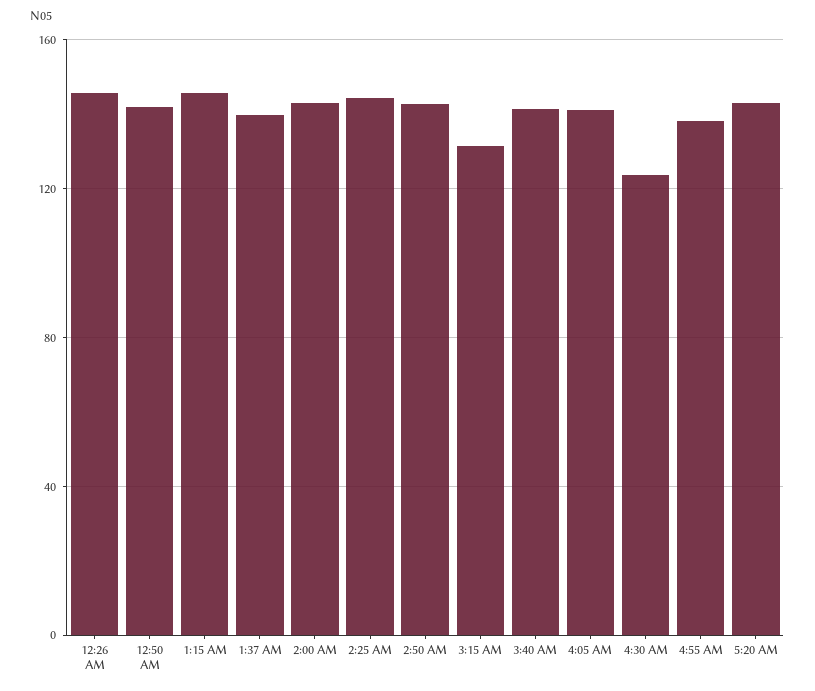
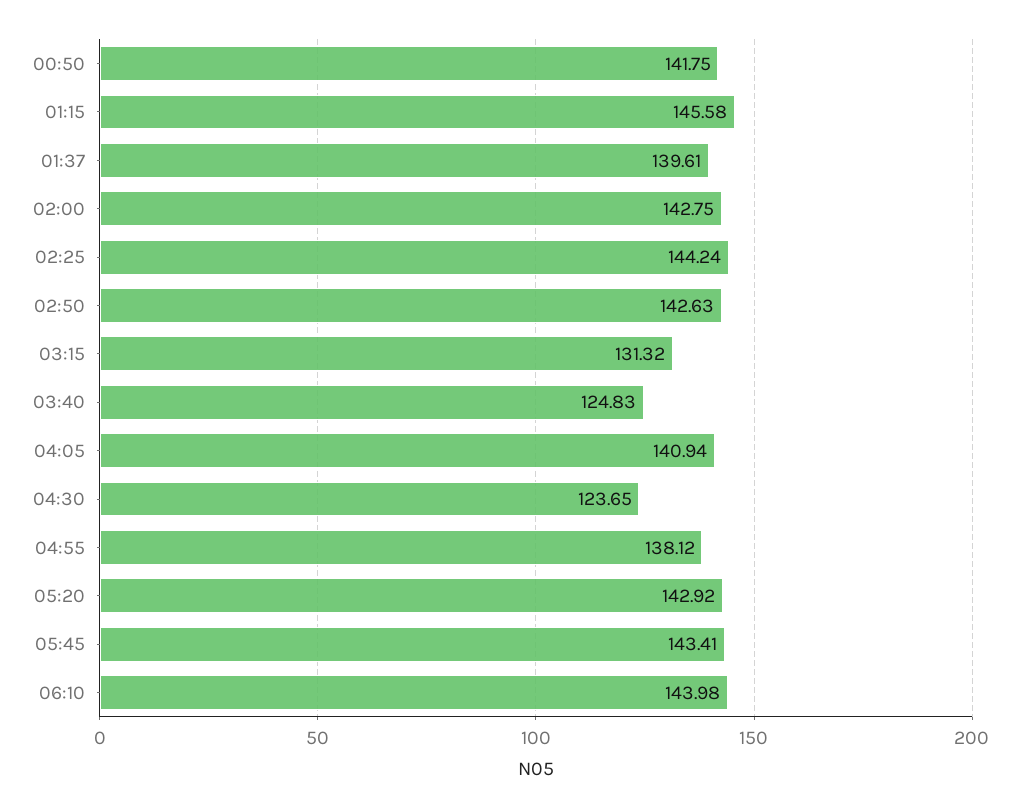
12:26 AM: 145 -> none
3:40 AM: 140 -> 124.83
05:45: none -> 143.41
06:10: none -> 143.98

